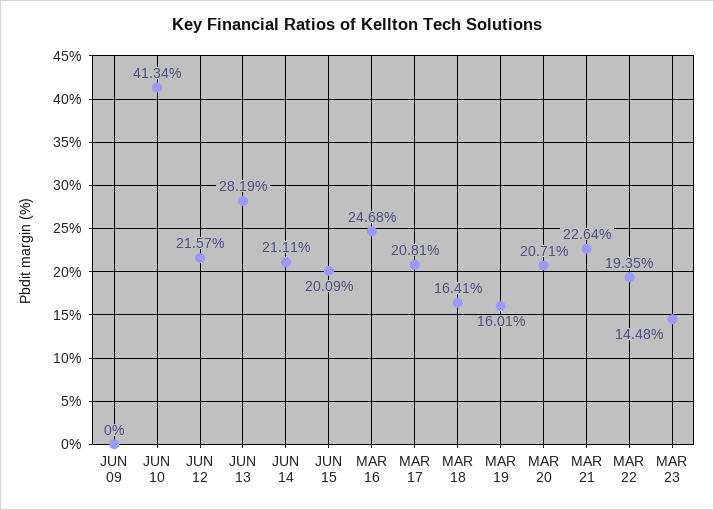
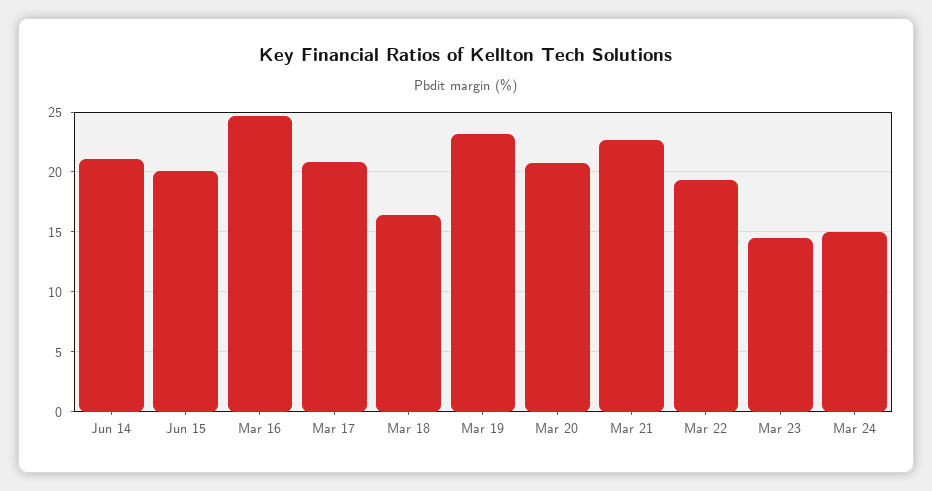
JUN 09: 0 -> none
JUN 10: 41.34 -> none
JUN 12: 21.57 -> none
JUN 13: 28.19 -> none
MAR 19: 16.01 -> 23
Mar 24: none -> 15

